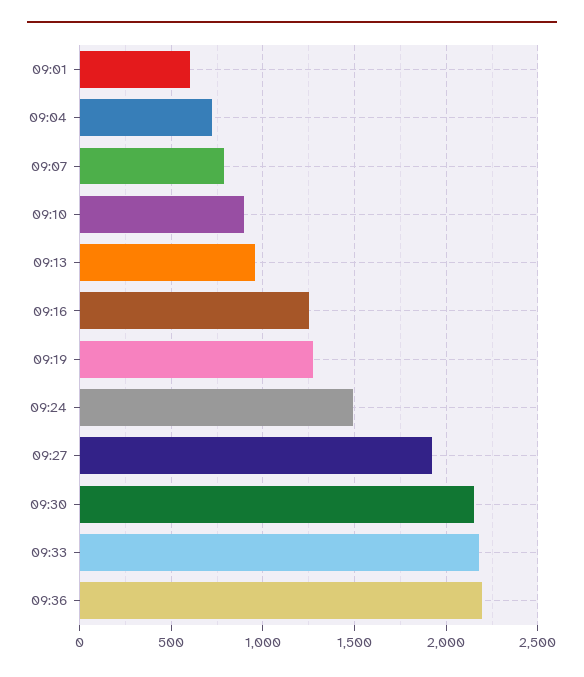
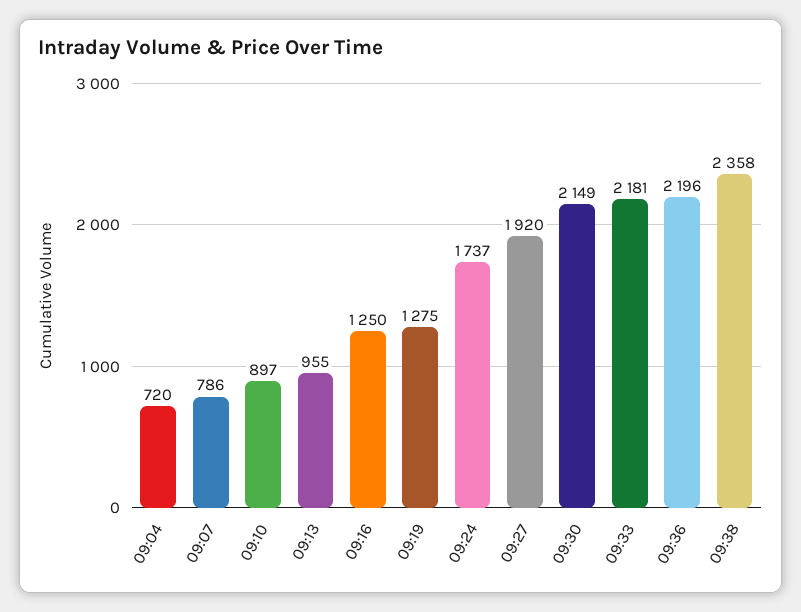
09:01: 600 -> none
09:24: 1500 -> 1737
09:38: none -> 2358

